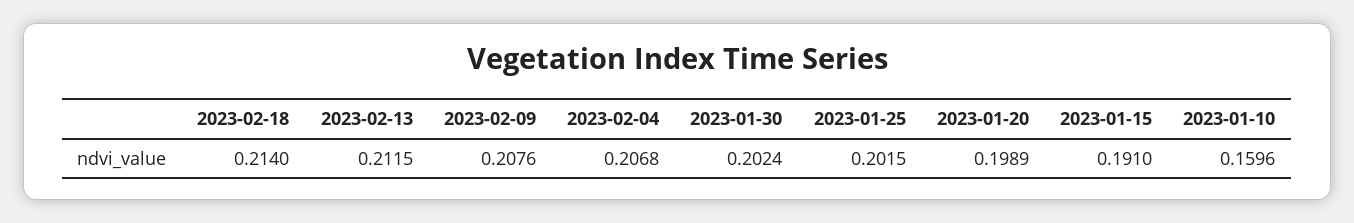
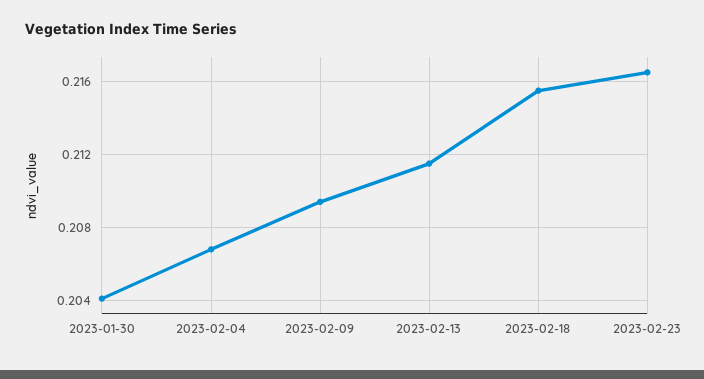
2023-02-18: 0.214 -> 0.2155
2023-02-09: 0.2076 -> 0.2095
2023-01-30: 0.2024 -> 0.204
2023-01-25: 0.2015 -> none
2023-01-20: 0.1989 -> none
2023-01-15: 0.191 -> none
2023-01-10: 0.1596 -> none
2023-02-23: none -> 0.2165

